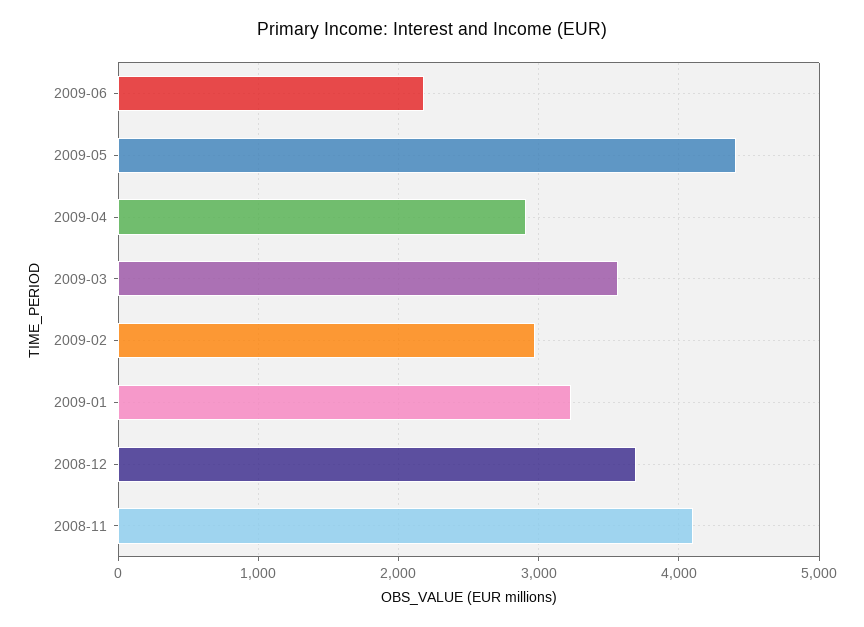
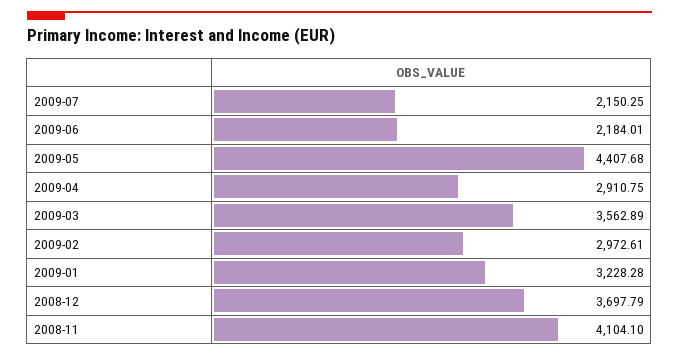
2009-07: none -> 2150.25

